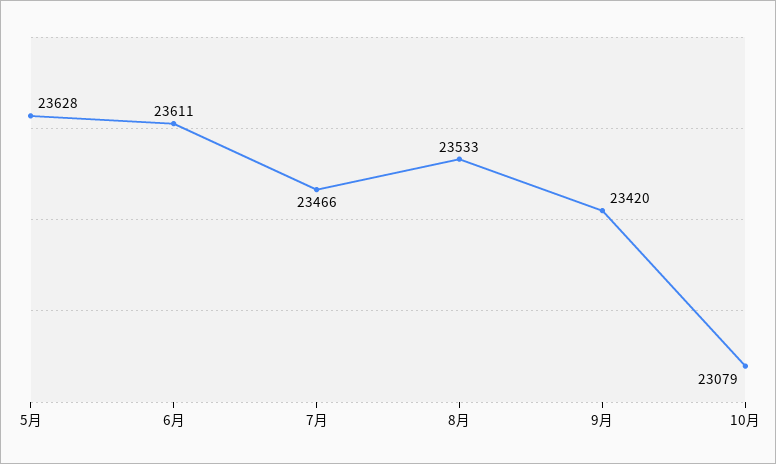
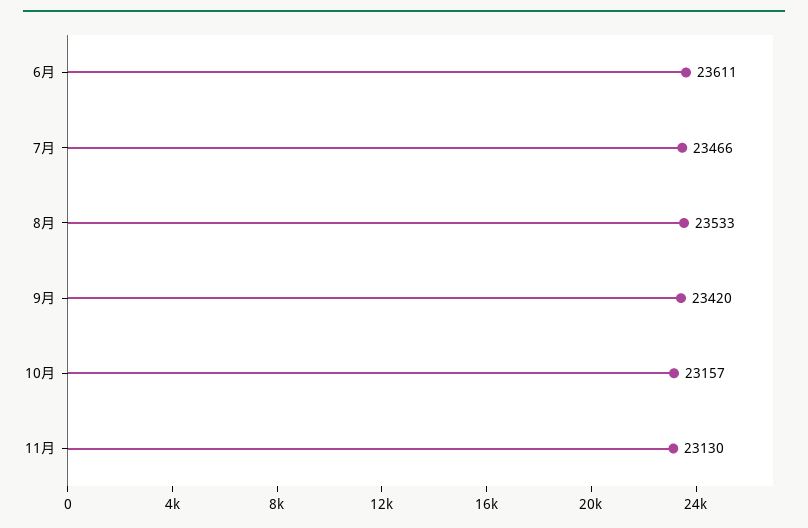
5月: 23628 -> none
10月: 23079 -> 23157
11月: none -> 23130

